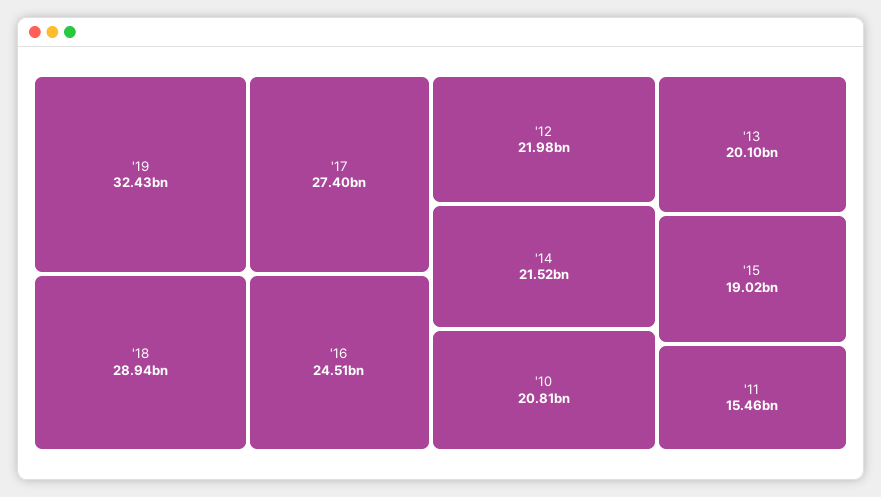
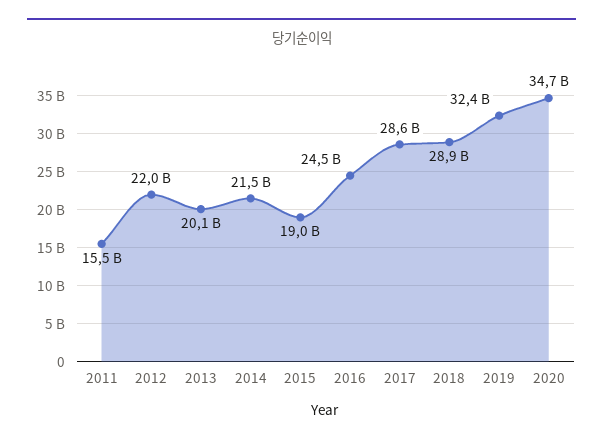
'17: 27400000000 -> 28600000000
'10: 20810000000 -> none
2020: none -> 34700000000

